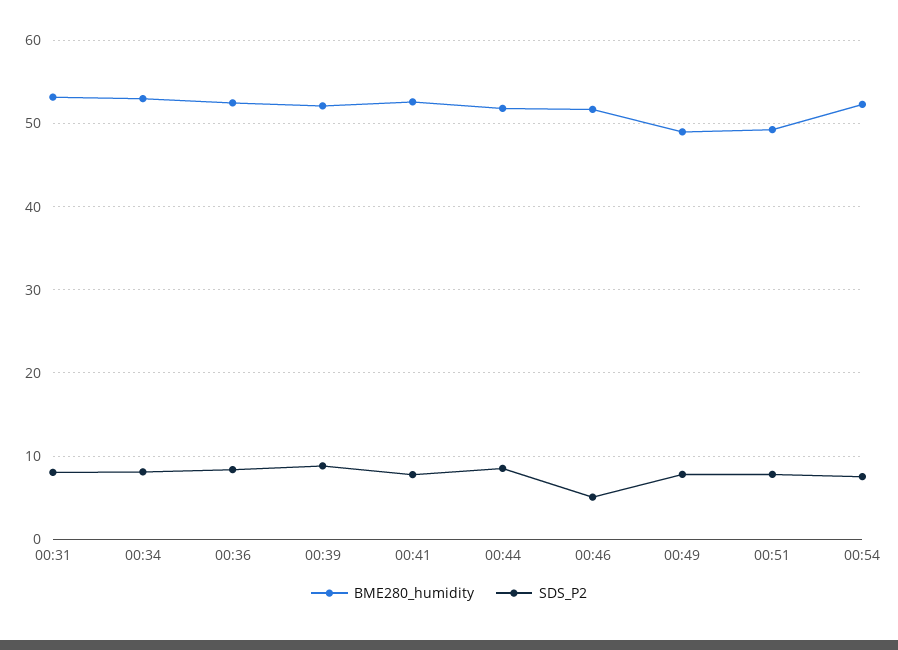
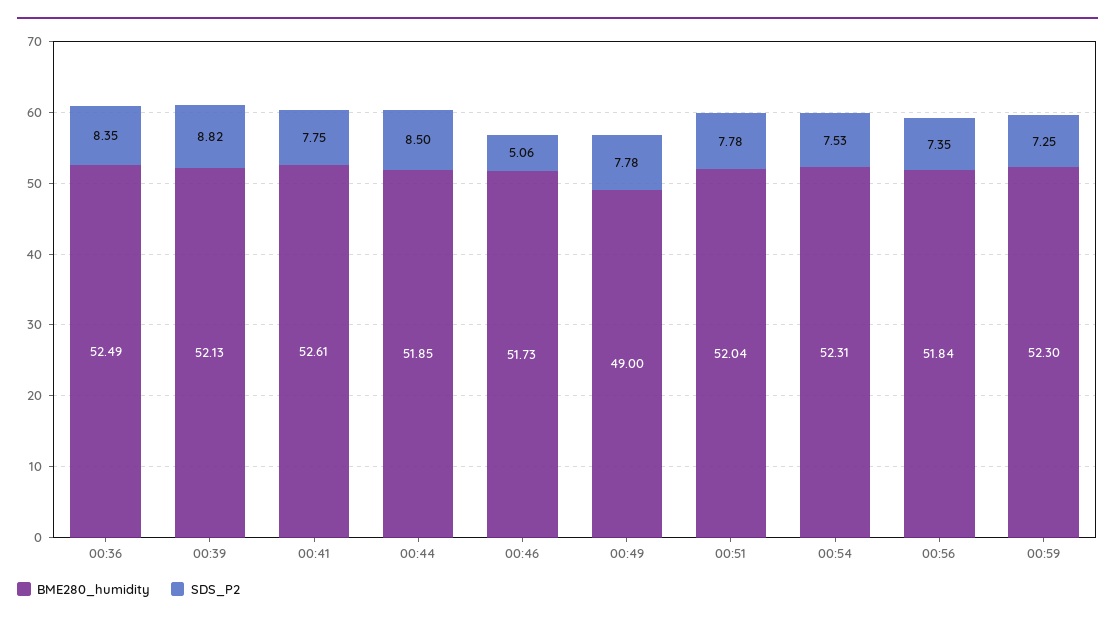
BME280_humidity, 00:31: 53 -> none
SDS_P2, 00:31: 8 -> none
BME280_humidity, 00:34: 53 -> none
SDS_P2, 00:34: 8 -> none
BME280_humidity, 00:51: 49 -> 52.04
BME280_humidity, 00:56: none -> 51.84
SDS_P2, 00:56: none -> 7.35
BME280_humidity, 00:59: none -> 52.3
SDS_P2, 00:59: none -> 7.25

